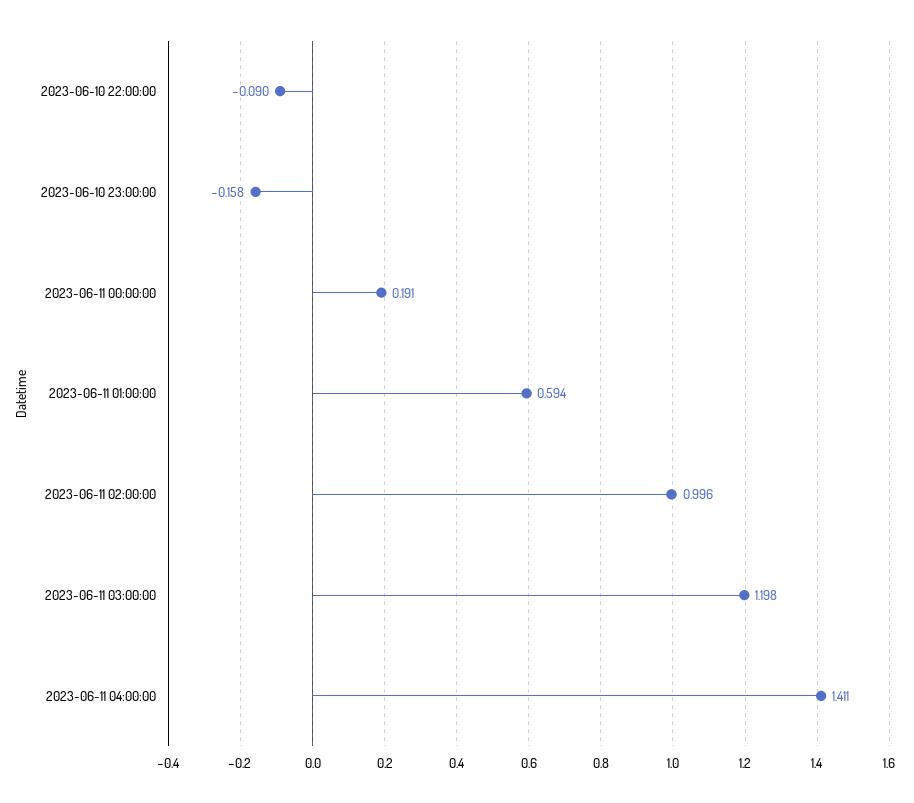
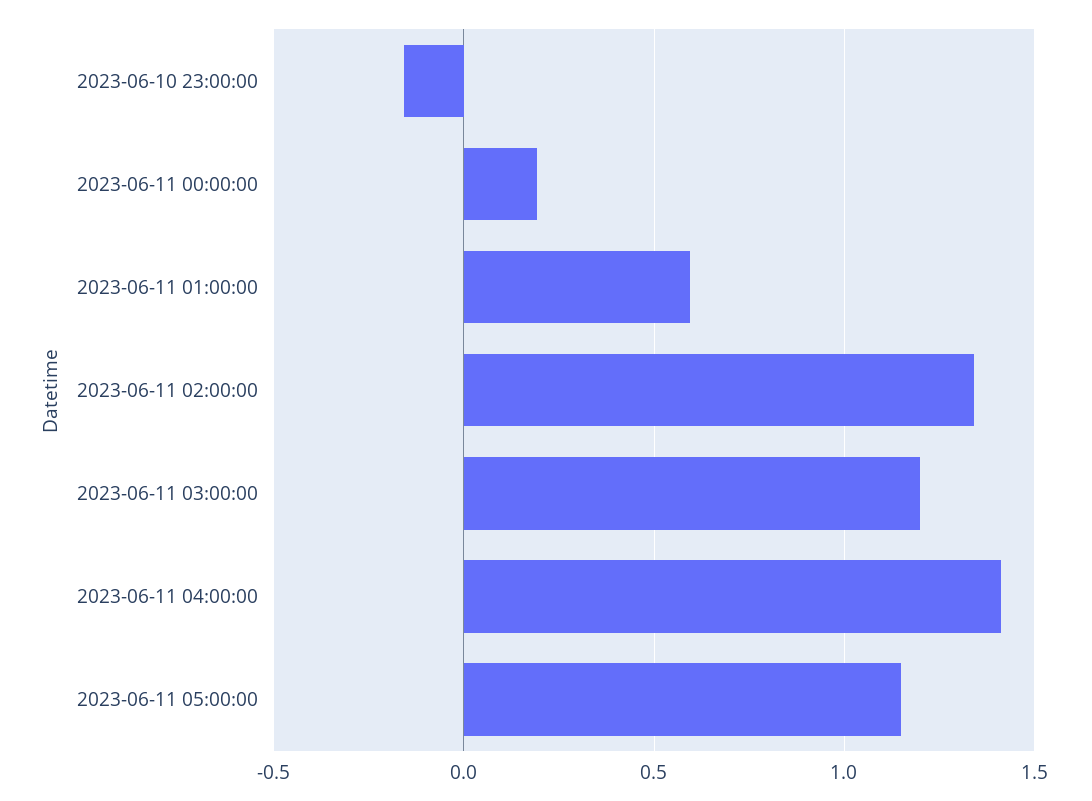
2023-06-10 22:00:00: -0.09 -> none
2023-06-11 02:00:00: 0.996 -> 1.35
2023-06-11 05:00:00: none -> 1.15

